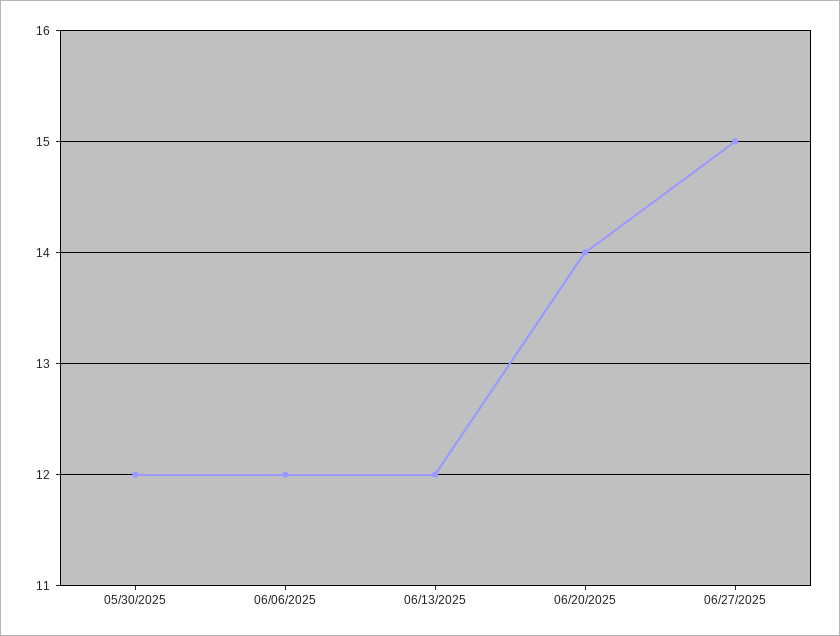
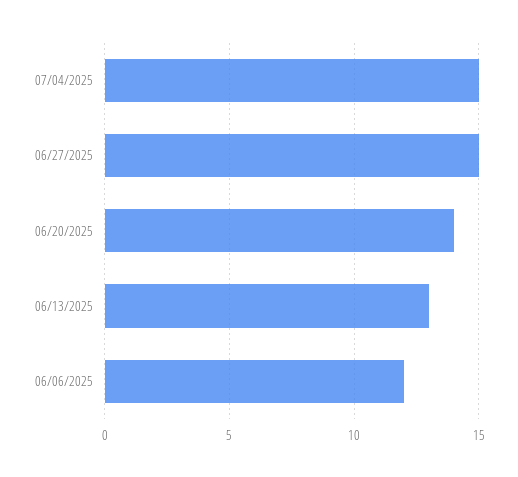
05/30/2025: 12 -> none
06/13/2025: 12 -> 13
07/04/2025: none -> 15

